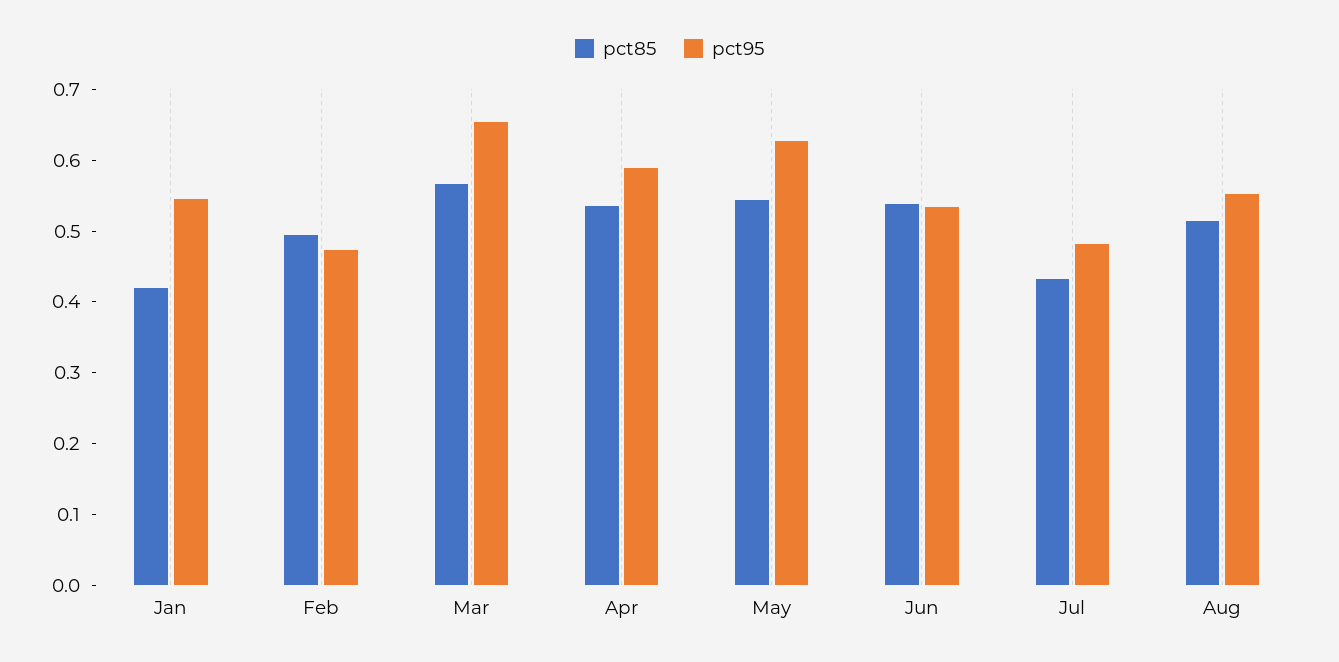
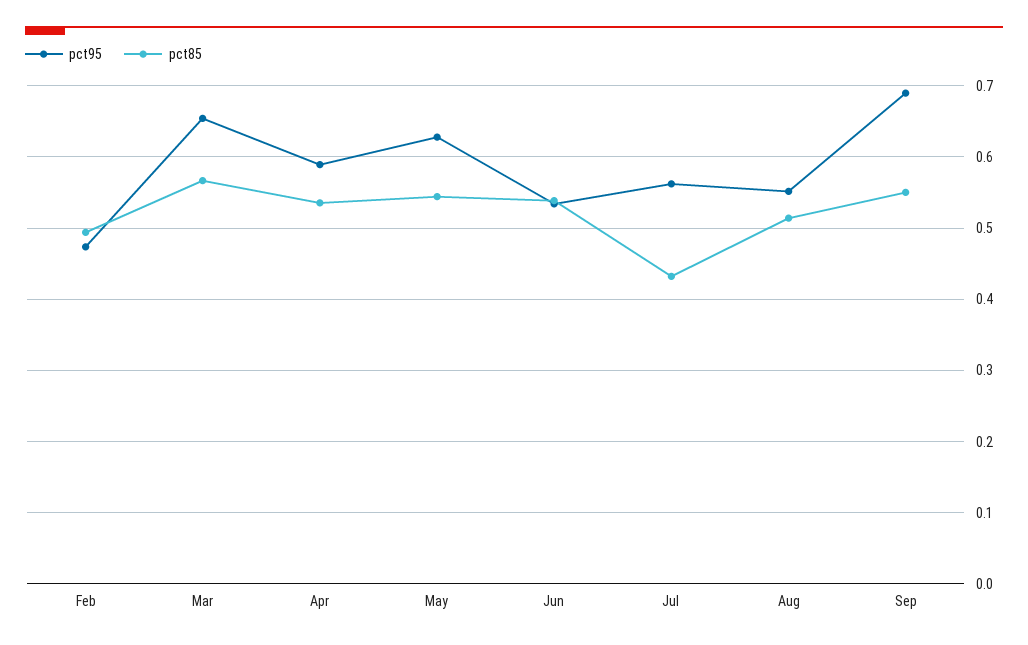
pct85, Jan: 0.42 -> none
pct95, Jan: 0.54 -> none
pct95, Jul: 0.48 -> 0.56
pct95, Sep: none -> 0.69
pct85, Sep: none -> 0.55

